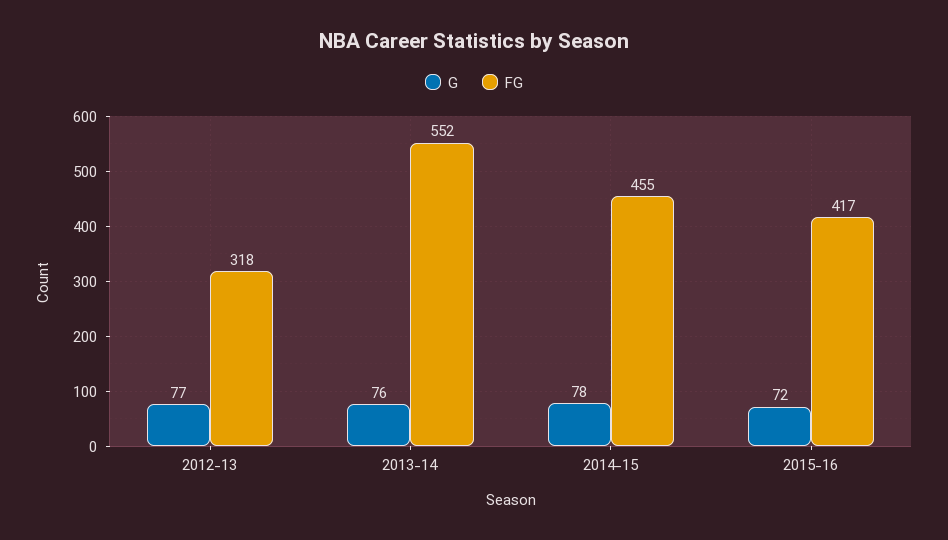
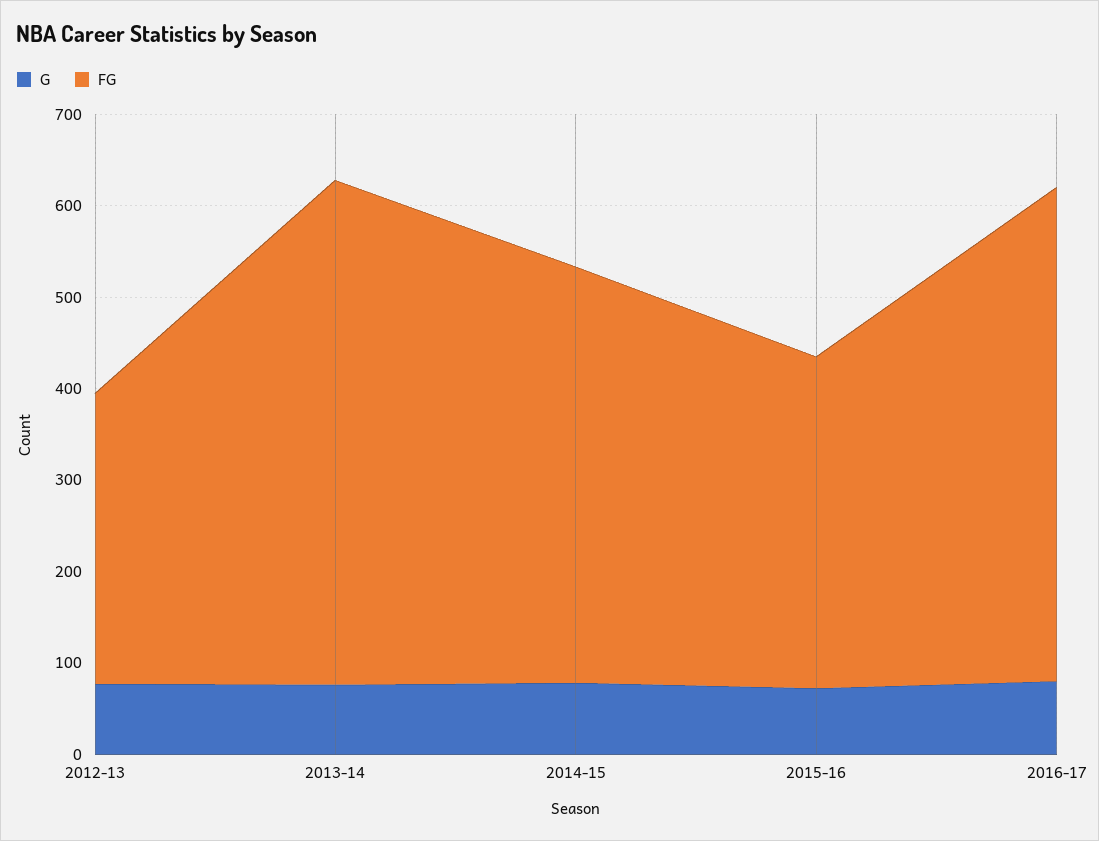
FG, 2015-16: 417 -> 360
G, 2016-17: none -> 80
FG, 2016-17: none -> 540

